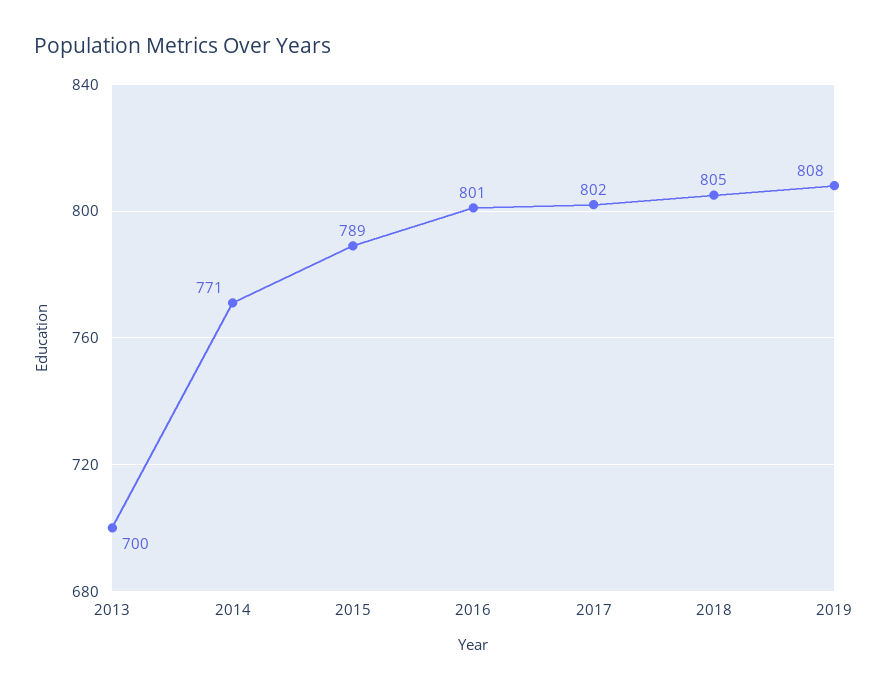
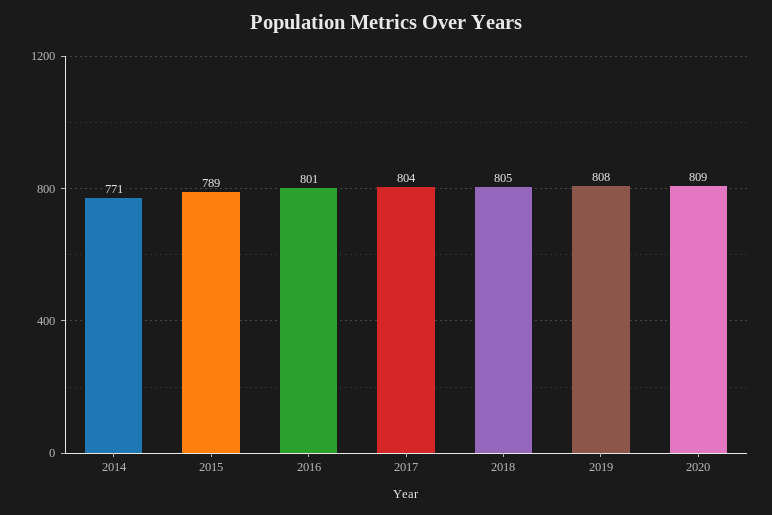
2013: 700 -> none
2017: 802 -> 804
2020: none -> 809

